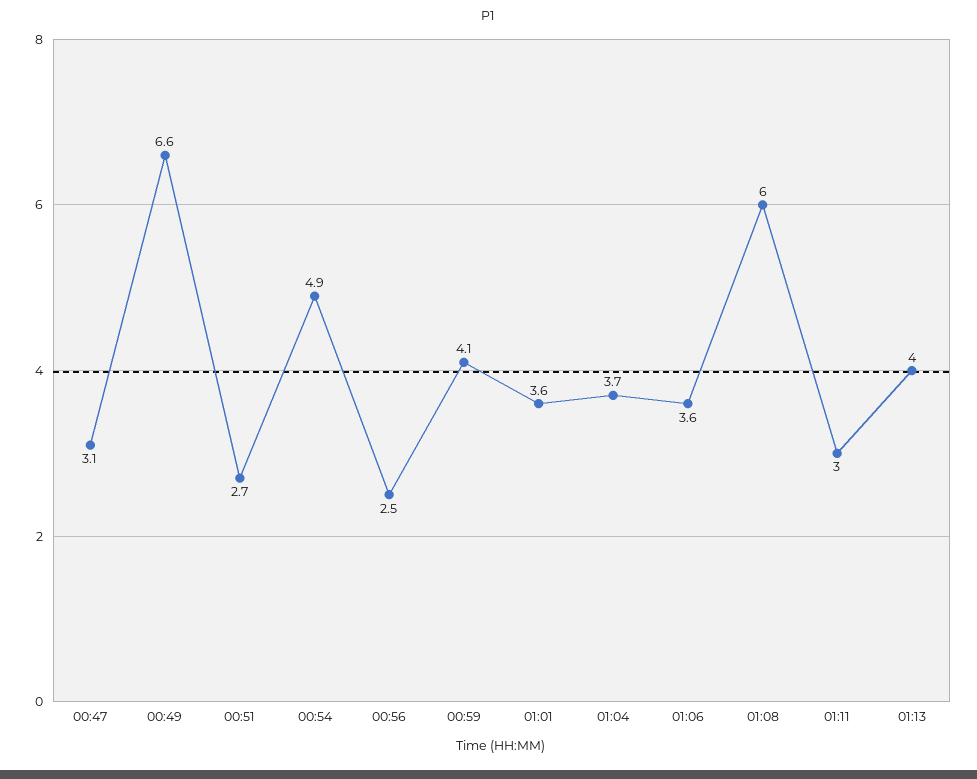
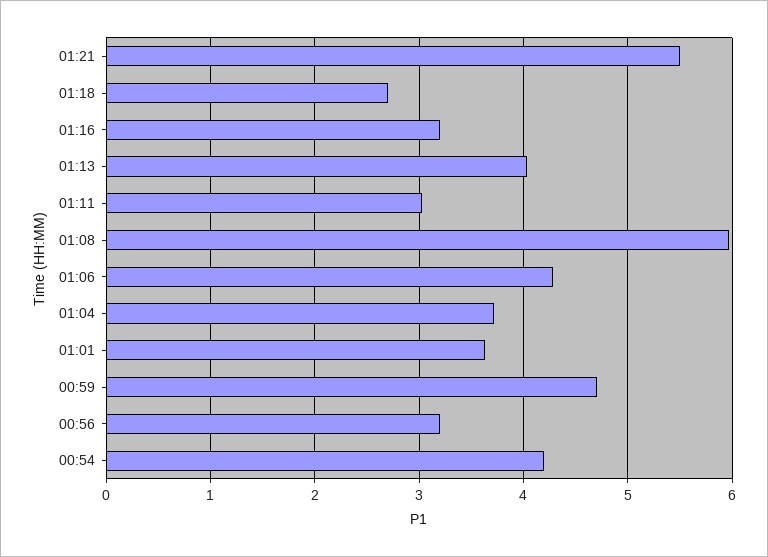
00:47: 3.1 -> none
00:49: 6.6 -> none
00:51: 2.7 -> none
00:54: 4.9 -> 4.2
00:56: 2.5 -> 3.2
00:59: 4.1 -> 4.7
01:06: 3.6 -> 4.3
01:21: none -> 5.5
01:18: none -> 2.7
01:16: none -> 3.2

